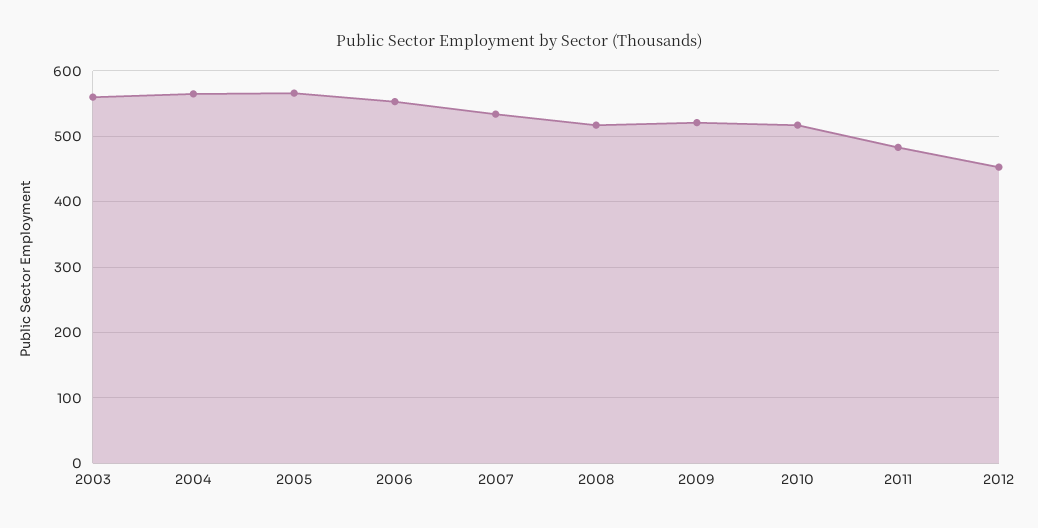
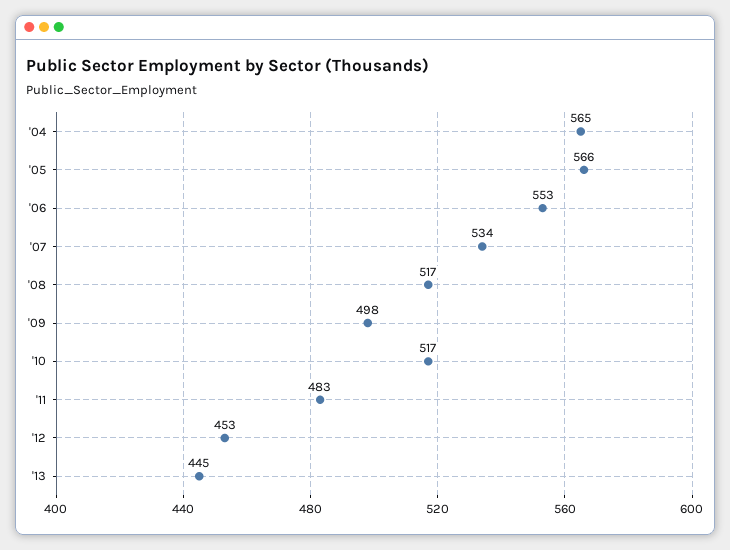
2003: 560 -> none
2009: 520 -> 498
'13: none -> 445

